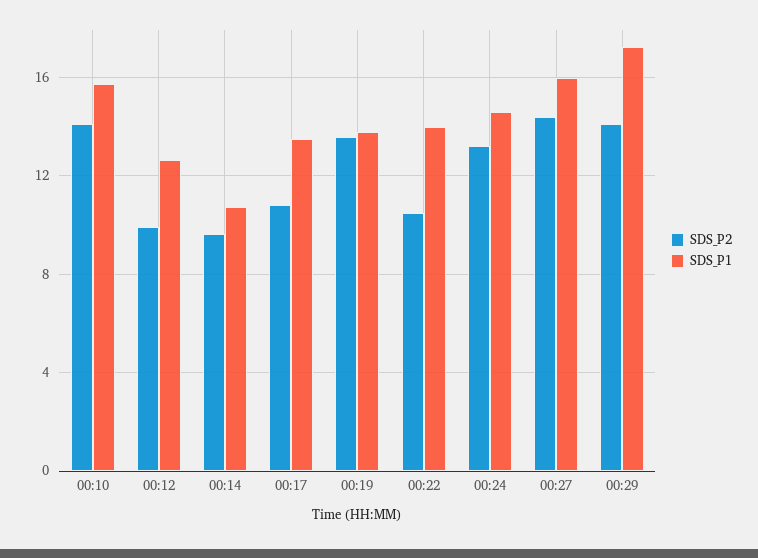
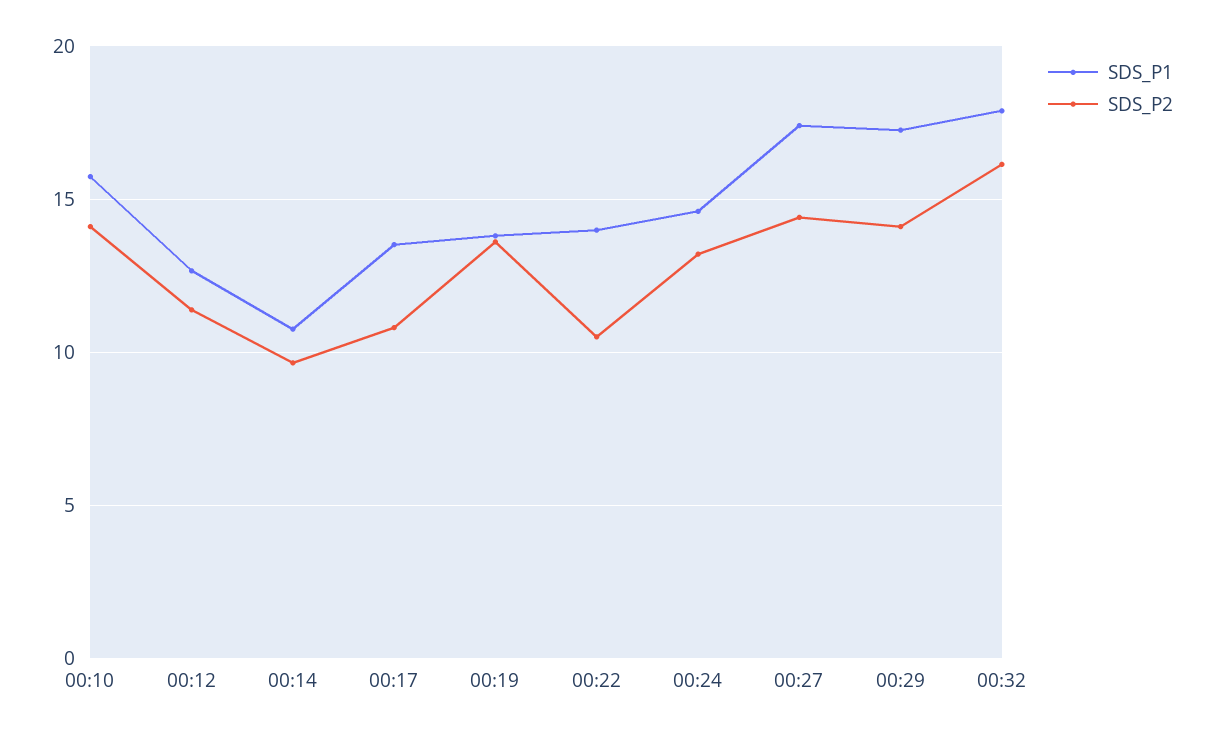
SDS_P2, 00:12: 10 -> 11.5
SDS_P1, 00:27: 16 -> 17.5
SDS_P1, 00:32: none -> 18
SDS_P2, 00:32: none -> 16

